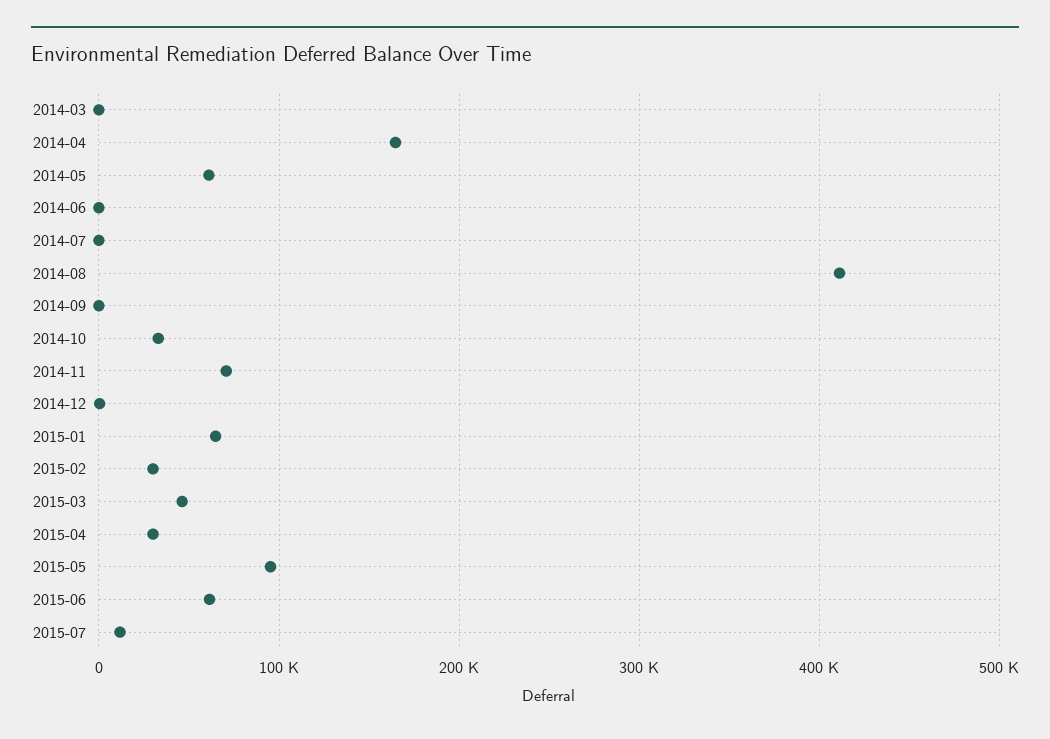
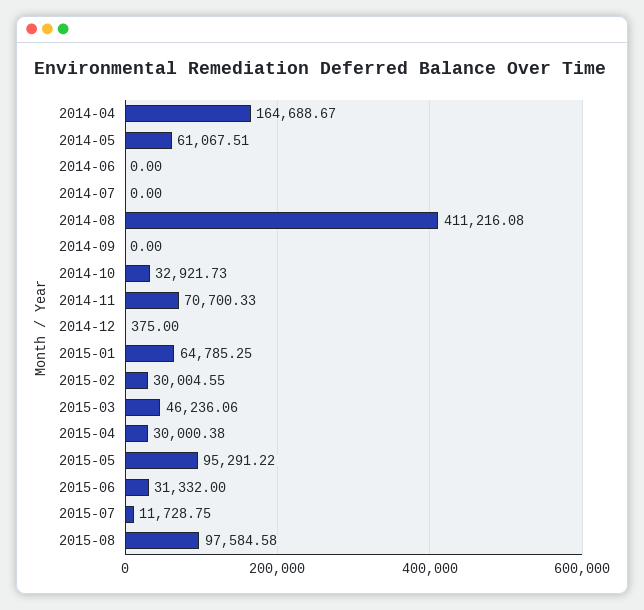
2014-03: 0 -> none
2015-06: 60000 -> 31332
2015-08: none -> 97584.58

